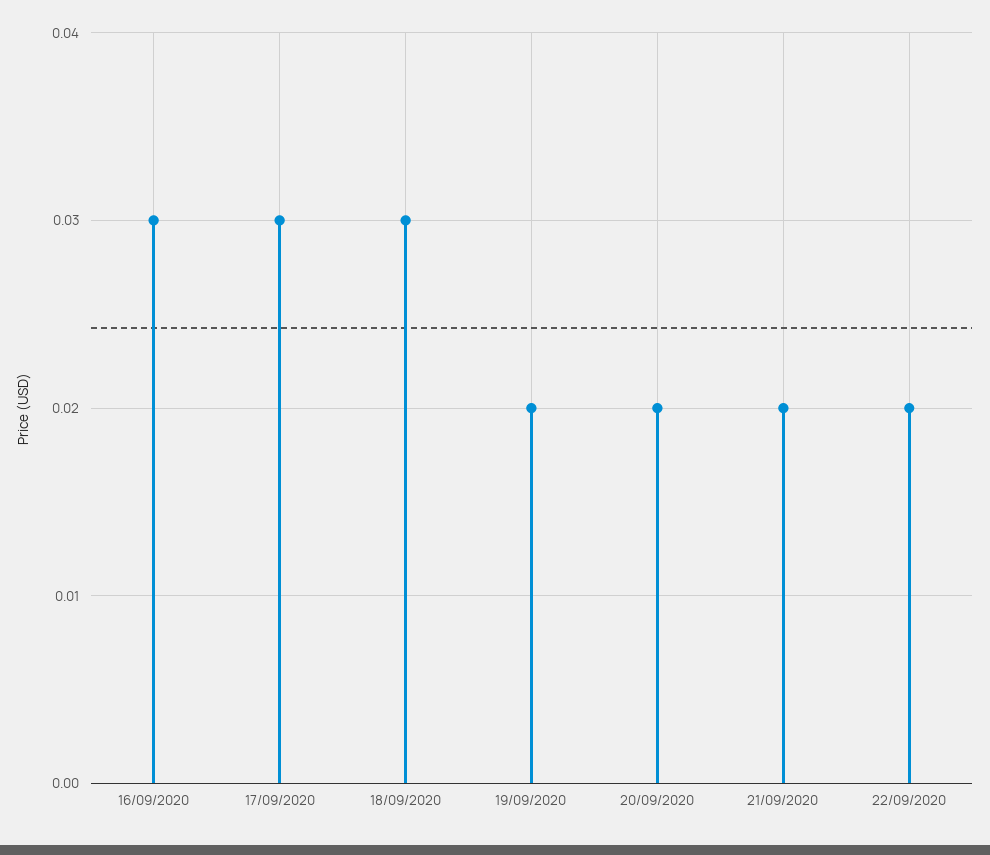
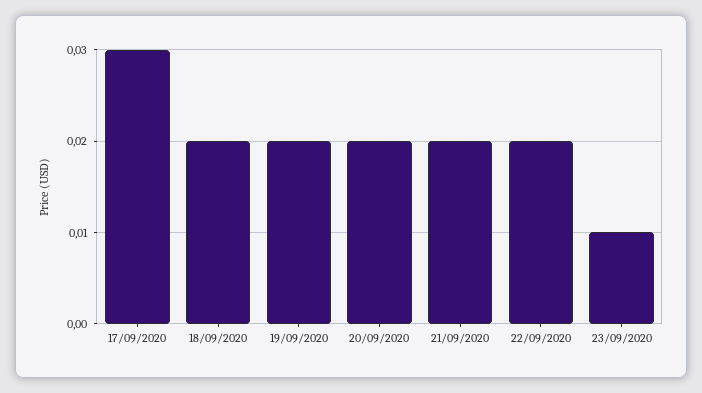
16/09/2020: 0.03 -> none
18/09/2020: 0.03 -> 0.02
23/09/2020: none -> 0.01

